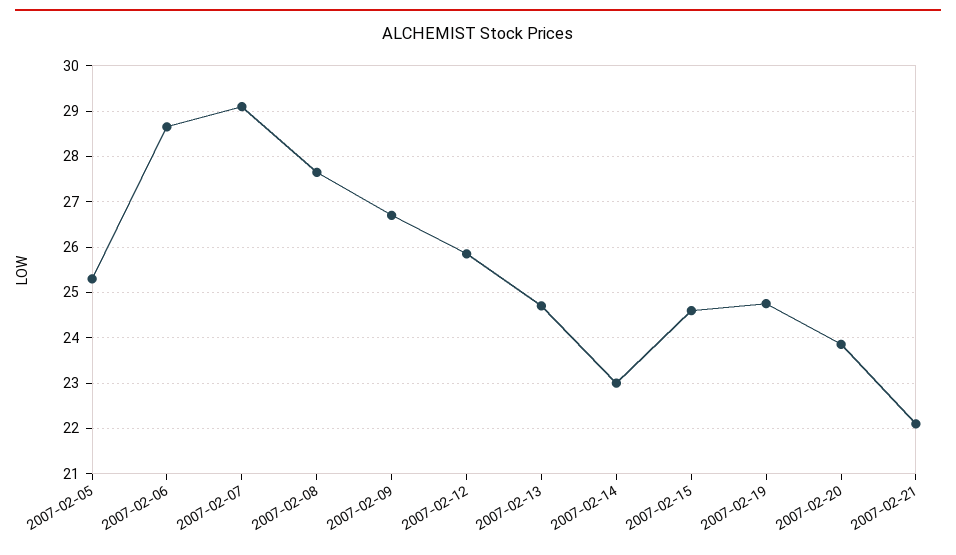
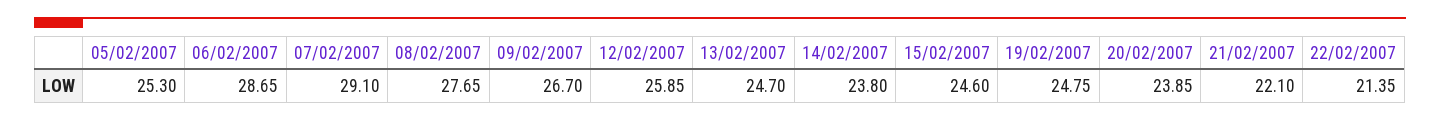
2007-02-14: 23 -> 23.8
22/02/2007: none -> 21.35

